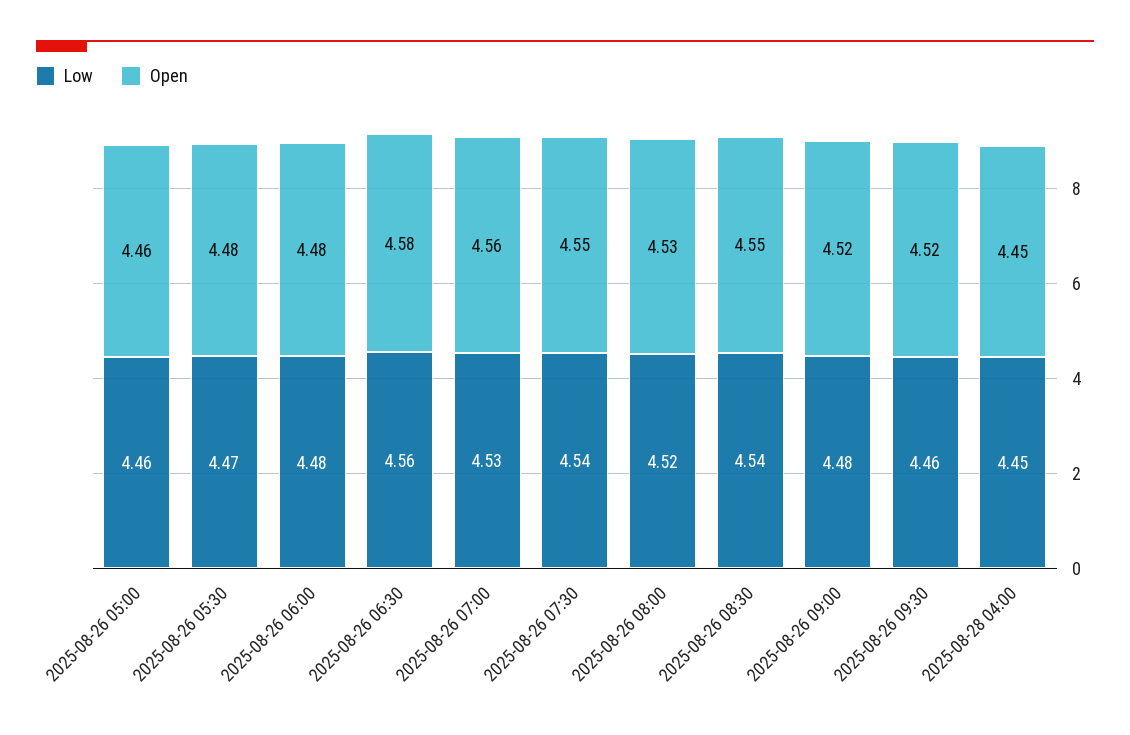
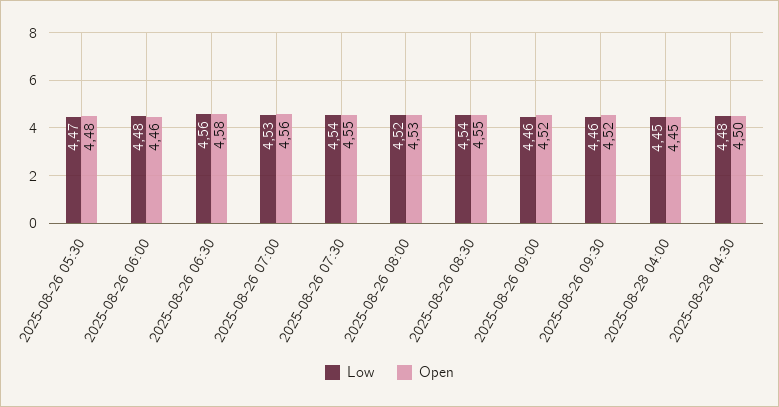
Low, 2025-08-26 05:00: 4.46 -> none
Open, 2025-08-26 05:00: 4.46 -> none
Open, 2025-08-26 06:00: 4.48 -> 4.46
Low, 2025-08-26 09:00: 4.48 -> 4.46
Low, 2025-08-28 04:30: none -> 4.48
Open, 2025-08-28 04:30: none -> 4.5

